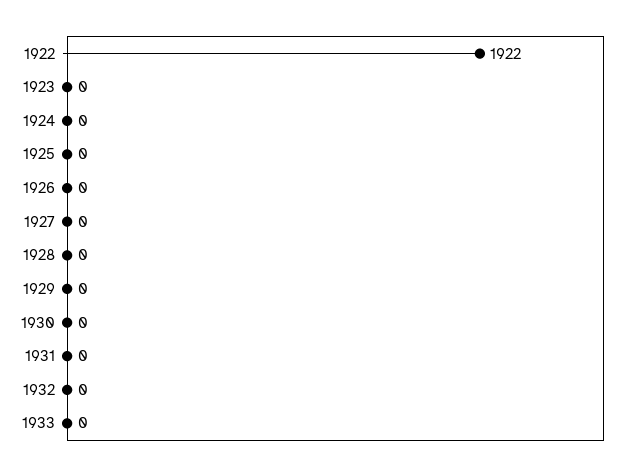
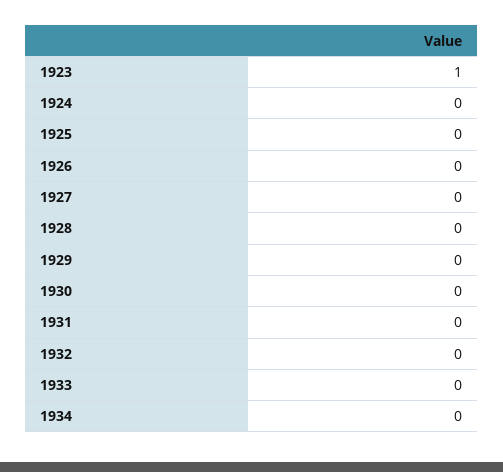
1922: 1922 -> none
1923: 0 -> 1
1934: none -> 0

